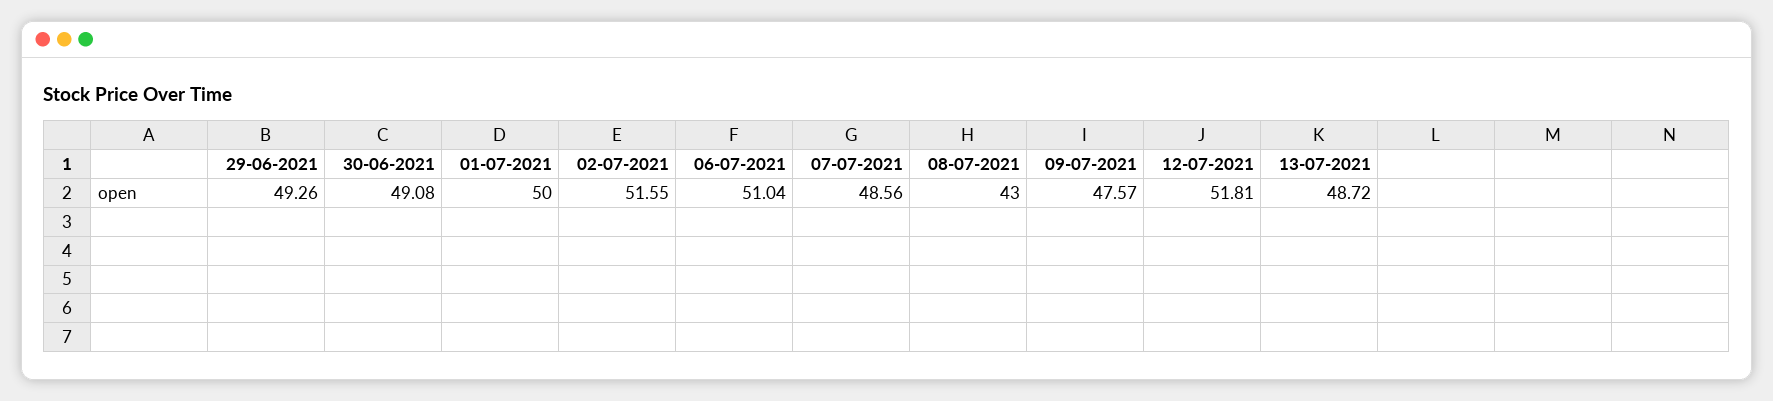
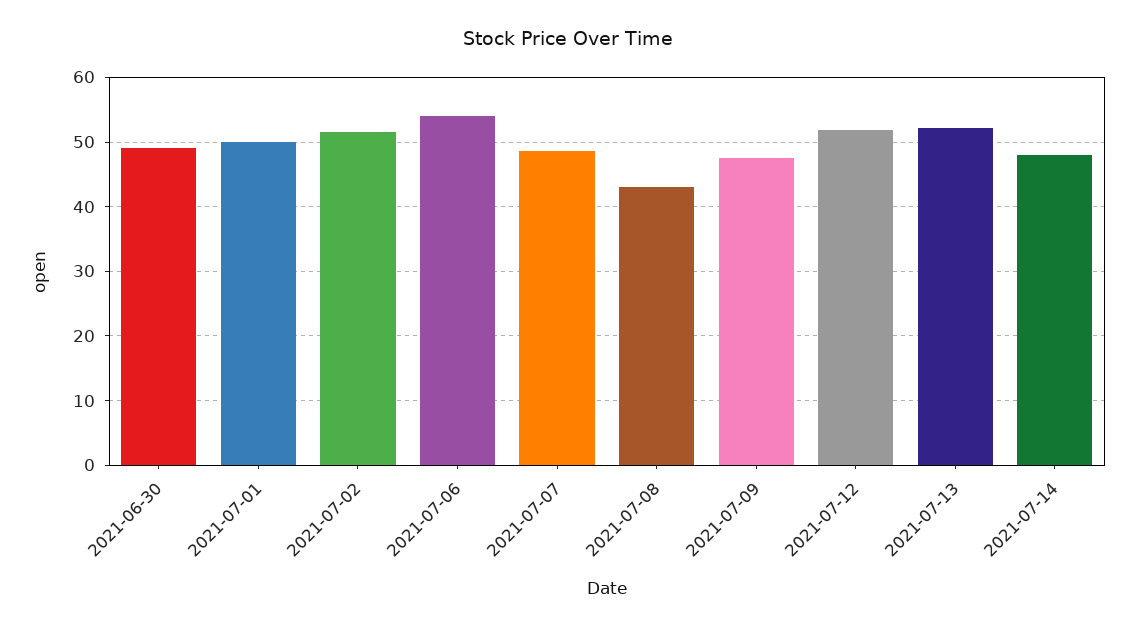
29-06-2021: 49.26 -> none
06-07-2021: 51.04 -> 54
13-07-2021: 48.72 -> 52
2021-07-14: none -> 48

